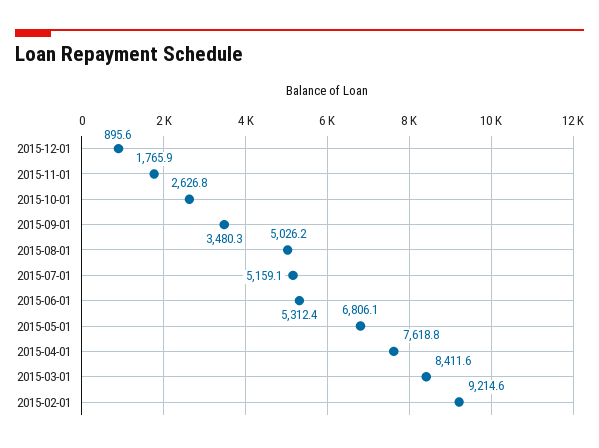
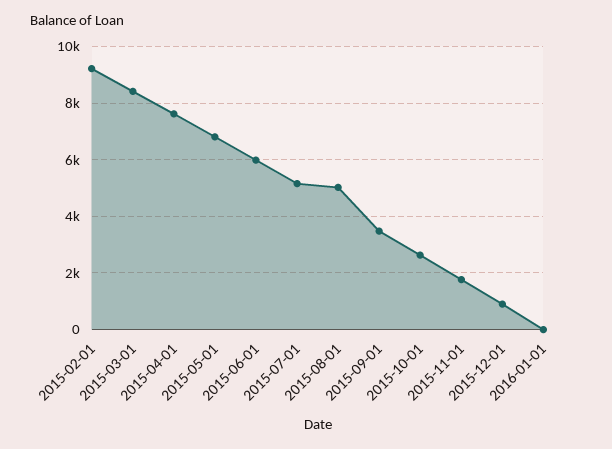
2015-06-01: 5312.4 -> 6000
2016-01-01: none -> 0

